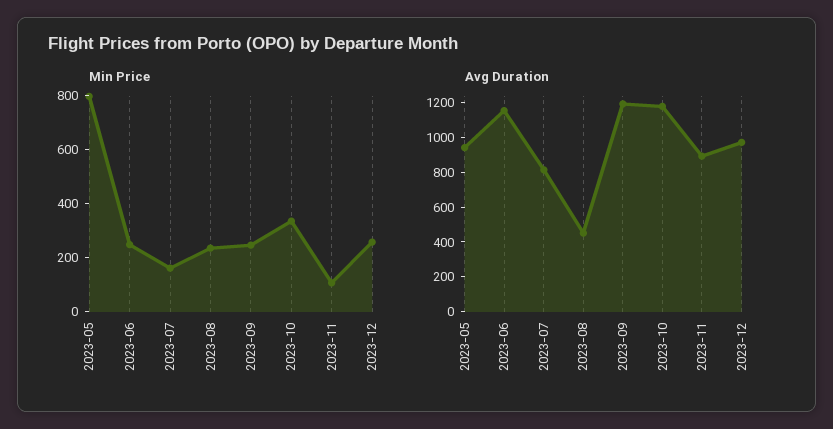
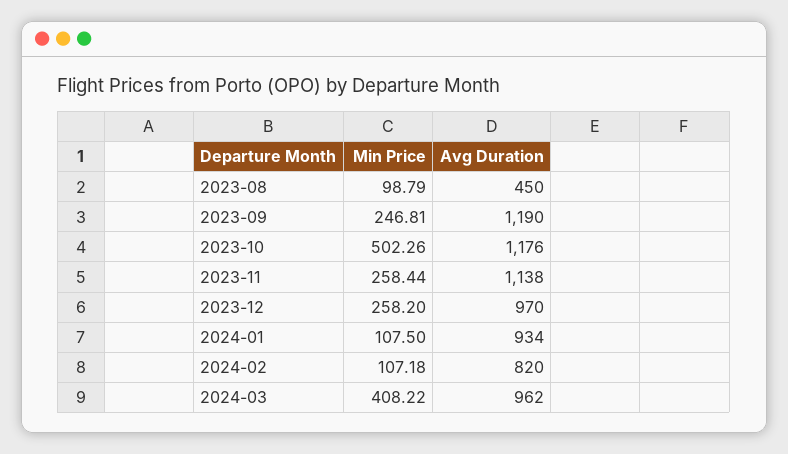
Min Price, 2023-05: 800 -> none
Min Price, 2023-06: 250 -> none
Min Price, 2023-07: 150 -> none
Min Price, 2023-08: 250 -> 98.79
Min Price, 2023-10: 350 -> 502.26
Min Price, 2023-11: 100 -> 258.44
Avg Duration, 2023-05: 950 -> none
Avg Duration, 2023-06: 1150 -> none
Avg Duration, 2023-07: 800 -> none
Avg Duration, 2023-11: 900 -> 1138
Min Price, 2024-01: none -> 107.5
Avg Duration, 2024-01: none -> 934
Min Price, 2024-02: none -> 107.18
Avg Duration, 2024-02: none -> 820
Min Price, 2024-03: none -> 408.22
Avg Duration, 2024-03: none -> 962

